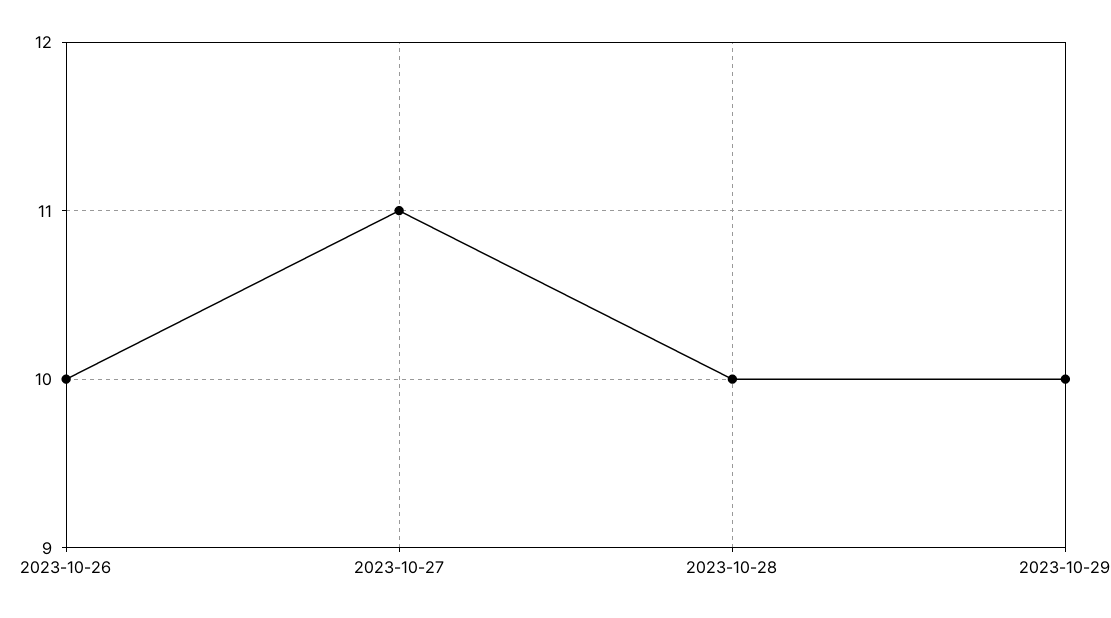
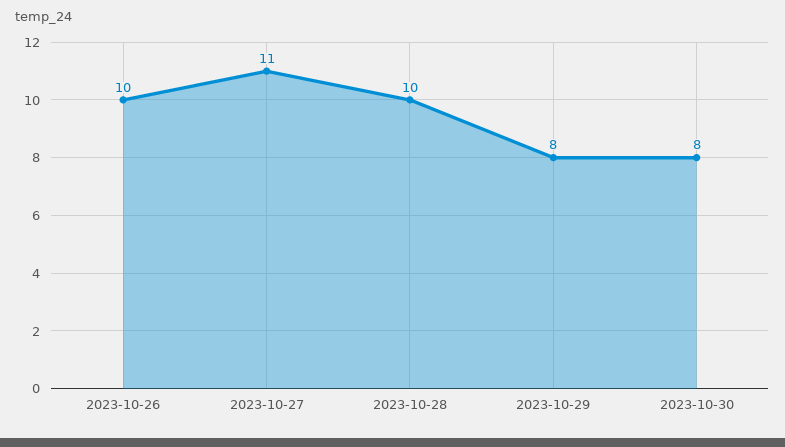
2023-10-29: 10 -> 8
2023-10-30: none -> 8

